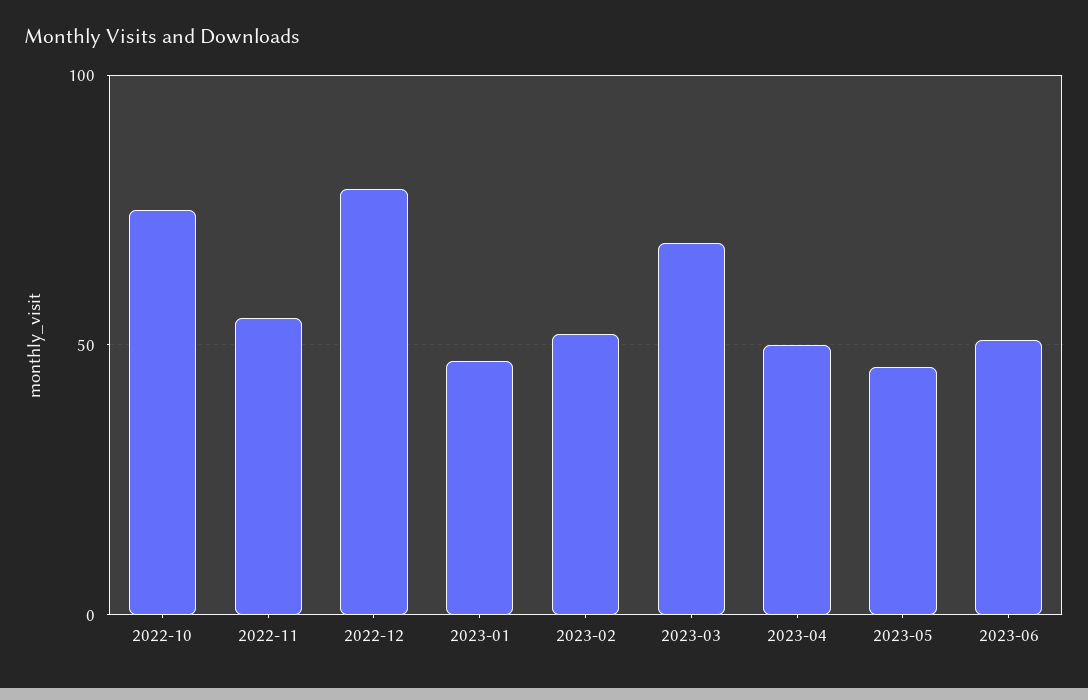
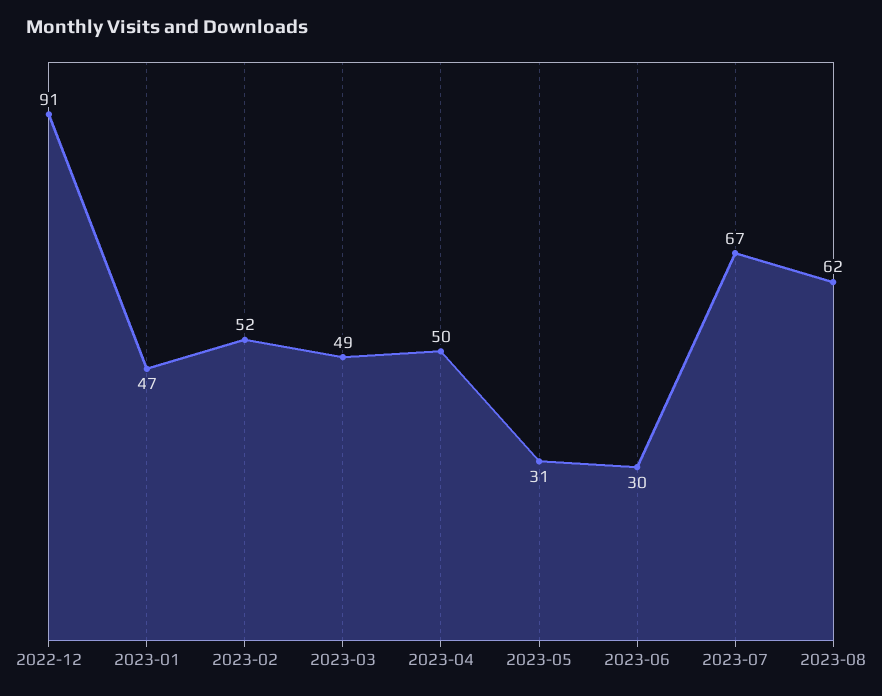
2022-10: 75 -> none
2022-11: 55 -> none
2022-12: 80 -> 91
2023-03: 70 -> 49
2023-05: 45 -> 31
2023-06: 50 -> 30
2023-07: none -> 67
2023-08: none -> 62

